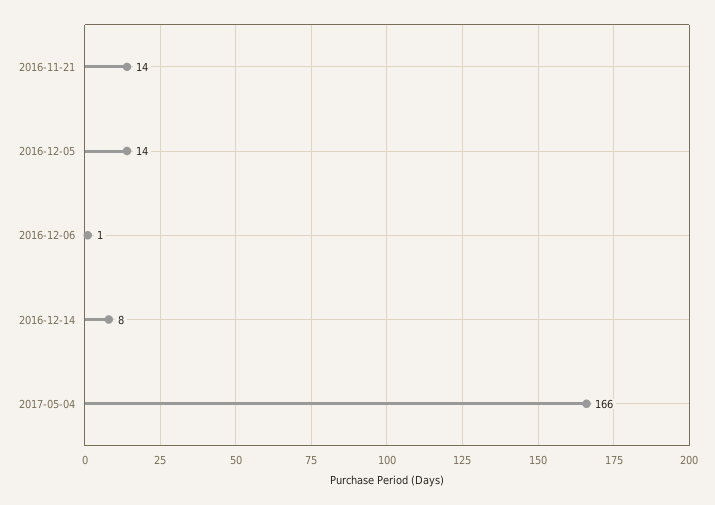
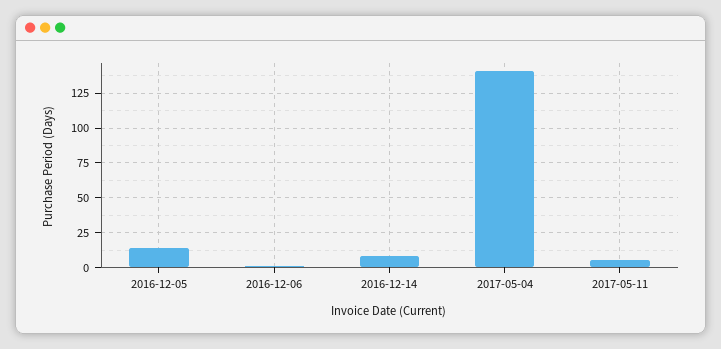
2016-11-21: 14 -> none
2017-05-04: 166 -> 140
2017-05-11: none -> 5

